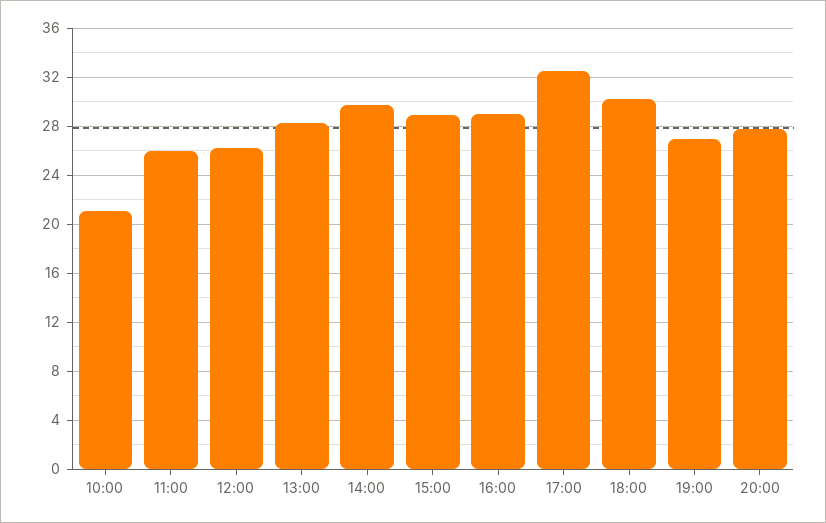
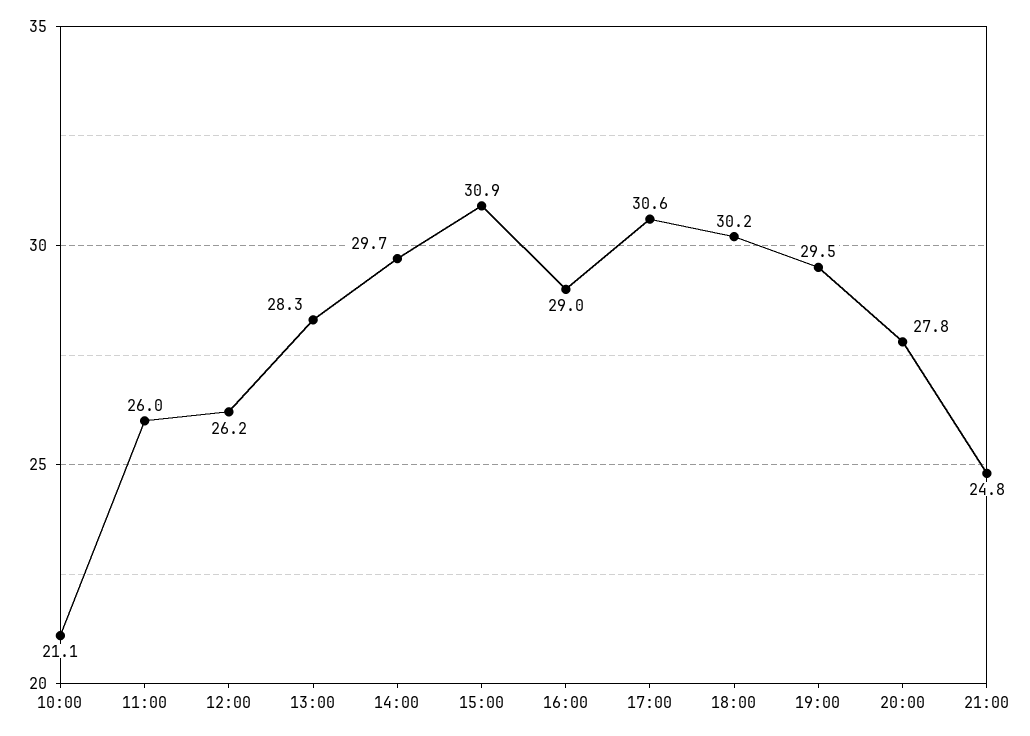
15:00: 29 -> 30.9
17:00: 32.5 -> 30.6
19:00: 27 -> 29.5
21:00: none -> 24.8

